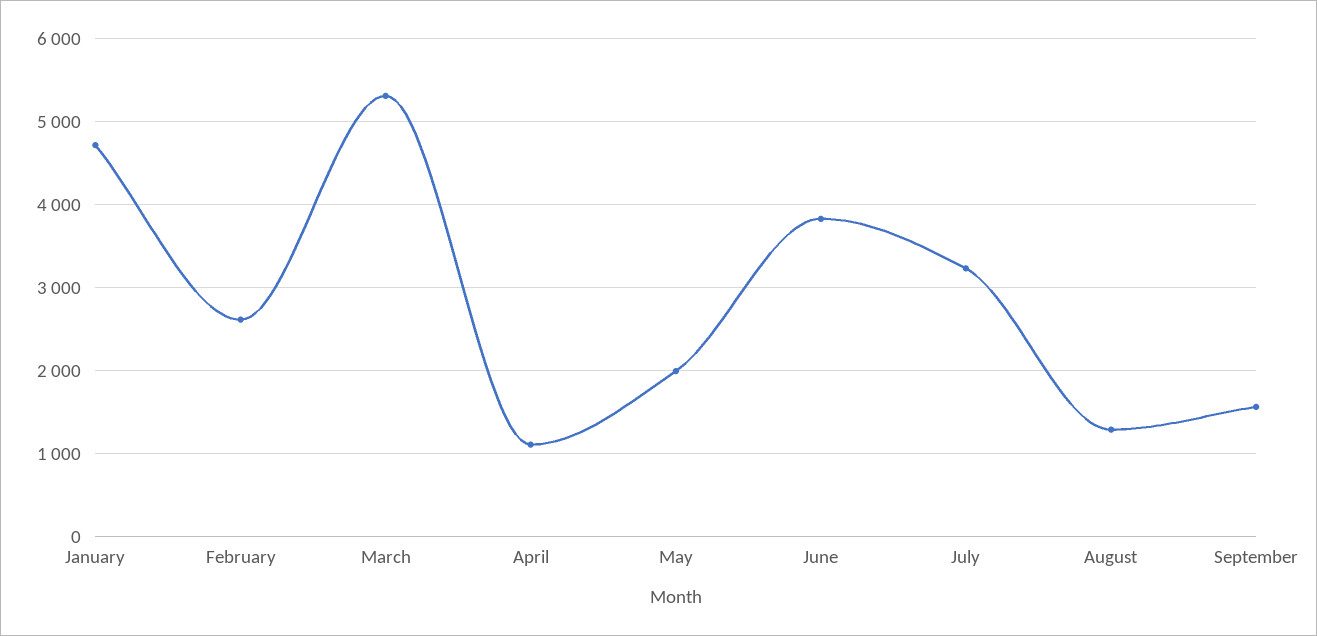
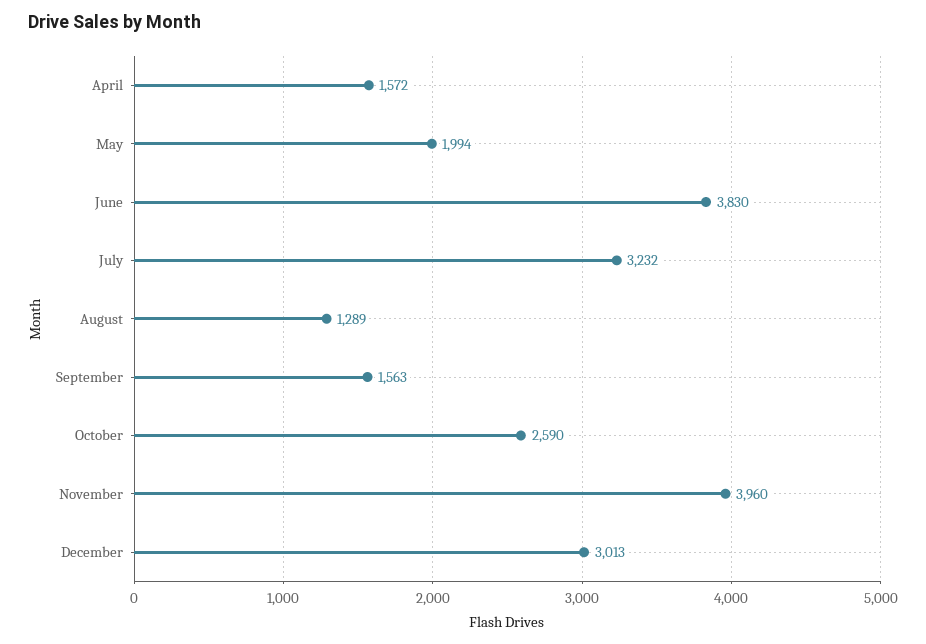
January: 4700 -> none
February: 2600 -> none
March: 5300 -> none
April: 1100 -> 1572
October: none -> 2590
November: none -> 3960
December: none -> 3013

